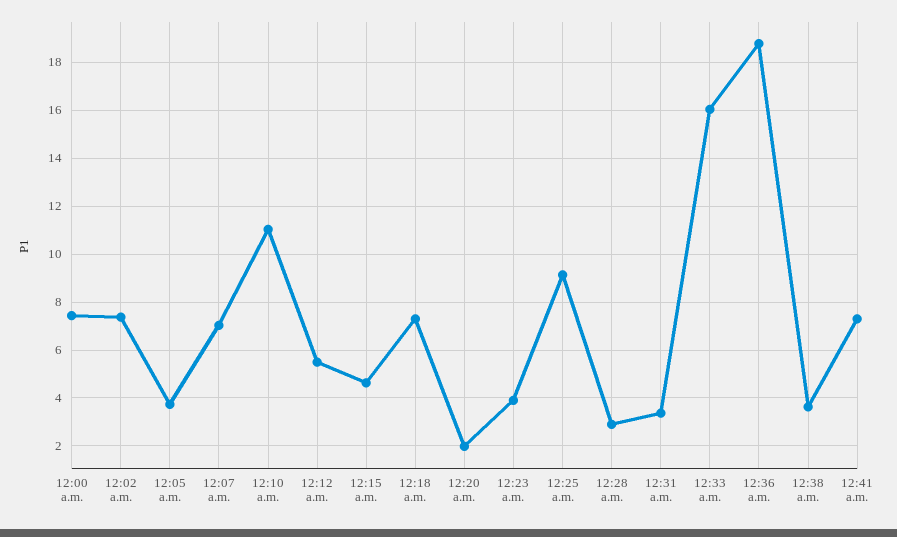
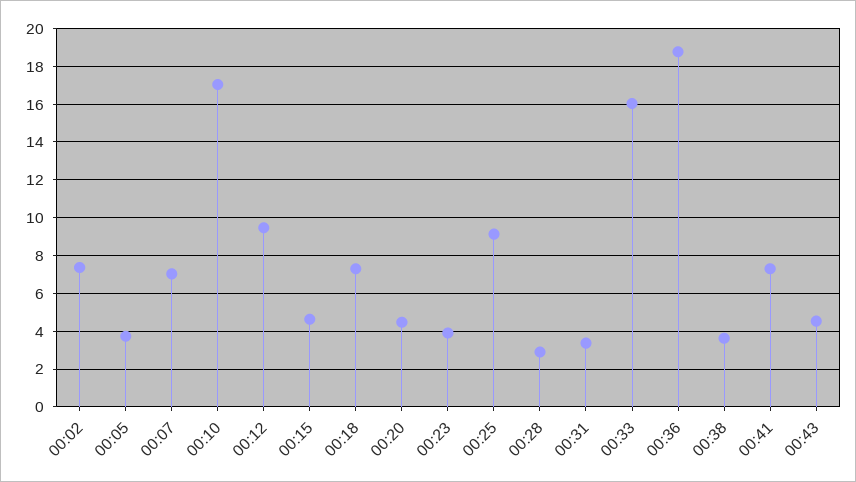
12:00 a.m.: 7.5 -> none
12:10 a.m.: 11 -> 17
12:12 a.m.: 5.5 -> 9.5
12:20 a.m.: 2 -> 4.5
00:43: none -> 4.5

